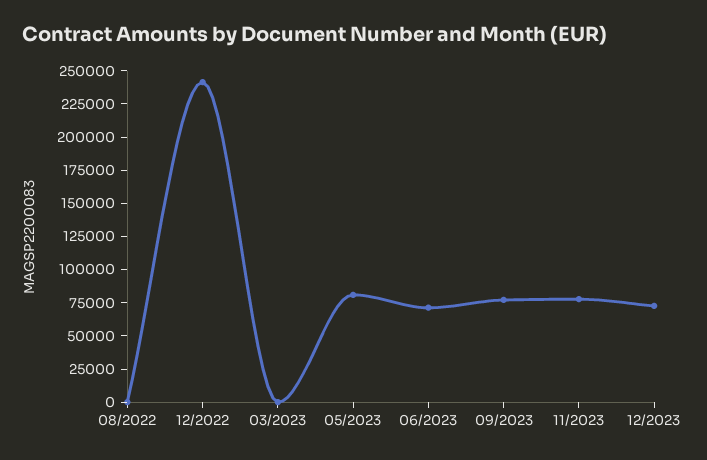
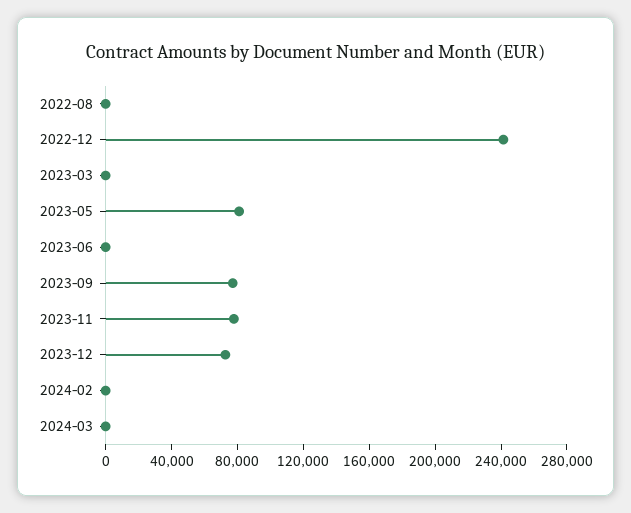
06/2023: 75000 -> 0
2024-02: none -> 0
2024-03: none -> 0

